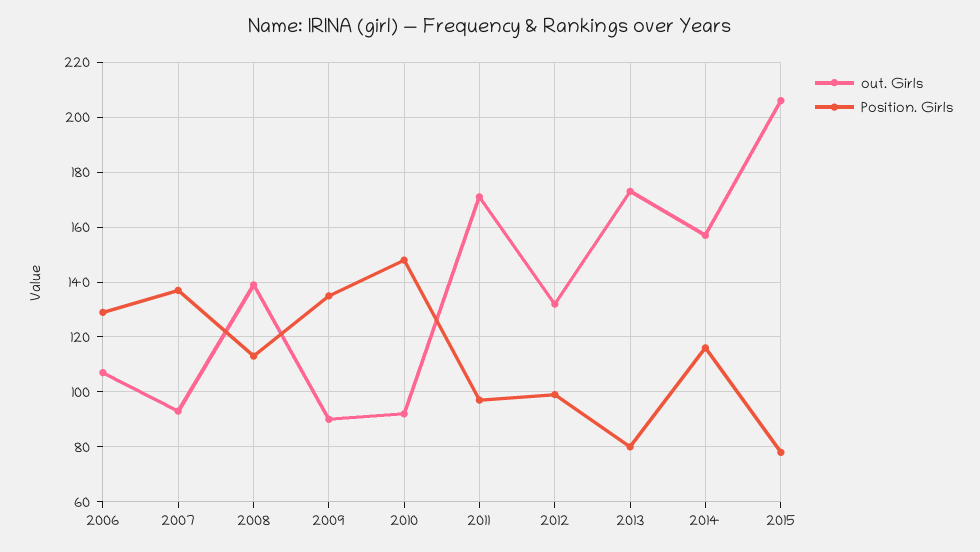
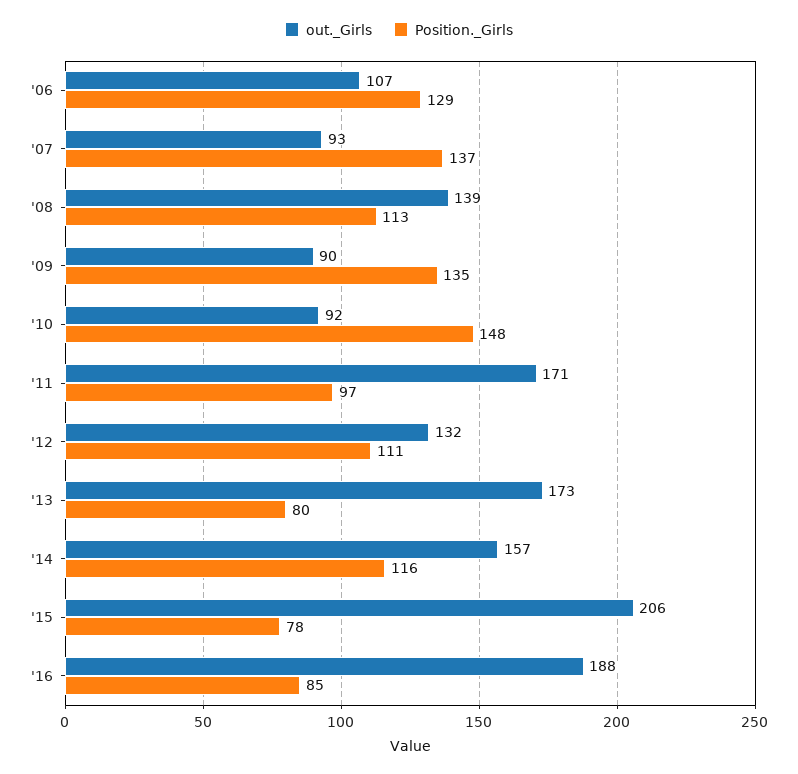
Position. Girls, 2012: 100 -> 111
out. Girls, '16: none -> 188
Position. Girls, '16: none -> 85

